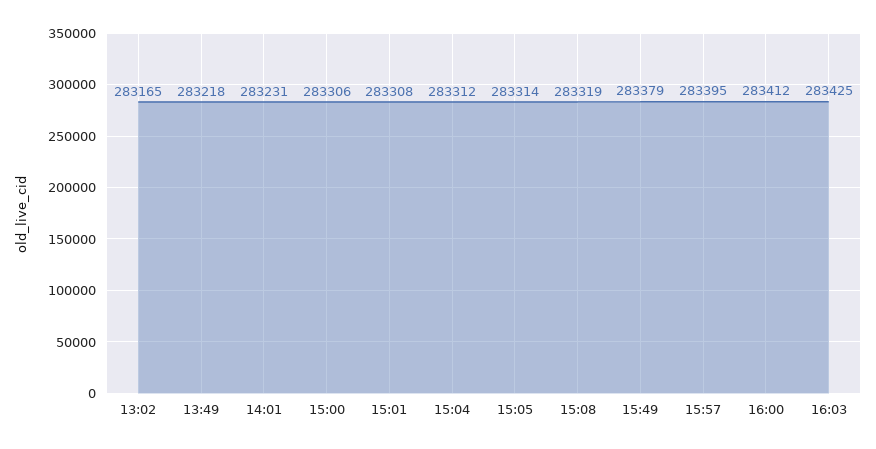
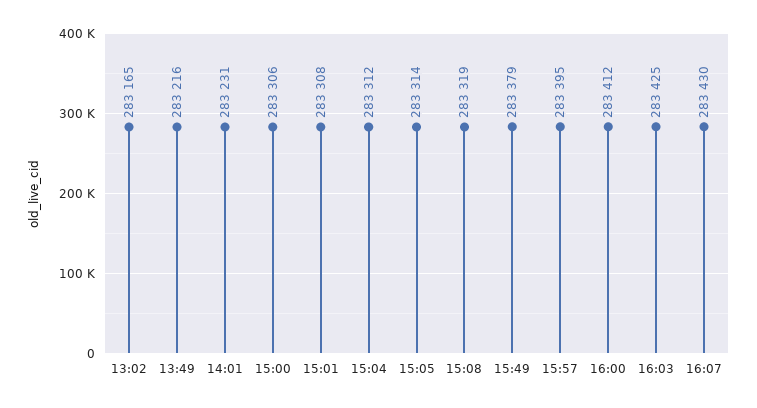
13:49: 283218 -> 283216
16:07: none -> 283430

